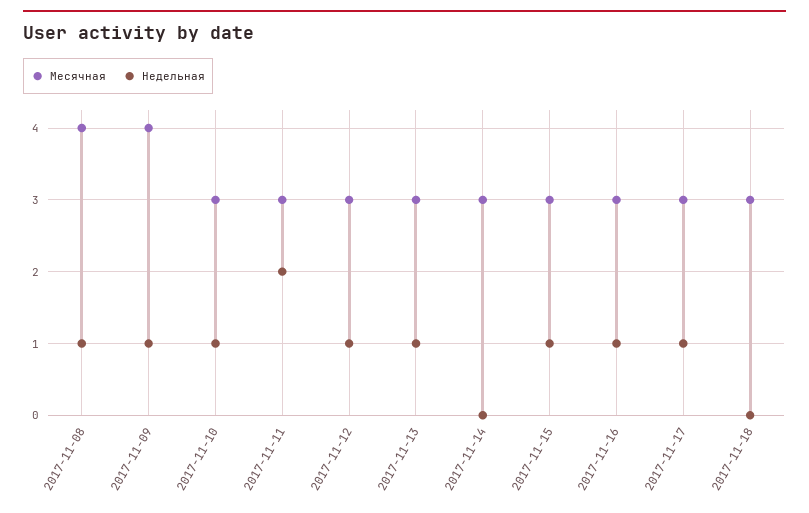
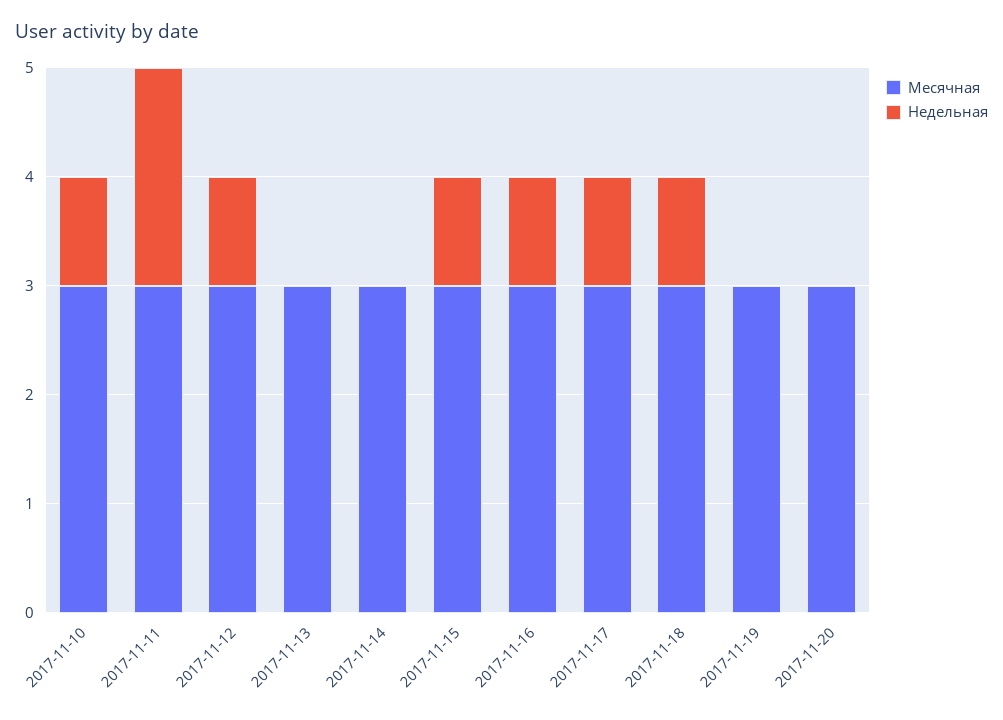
Месячная, 2017-11-08: 4 -> none
Недельная, 2017-11-08: 1 -> none
Месячная, 2017-11-09: 4 -> none
Недельная, 2017-11-09: 1 -> none
Недельная, 2017-11-13: 1 -> 0
Недельная, 2017-11-18: 0 -> 1
Месячная, 2017-11-19: none -> 3
Недельная, 2017-11-19: none -> 0
Месячная, 2017-11-20: none -> 3
Недельная, 2017-11-20: none -> 0

